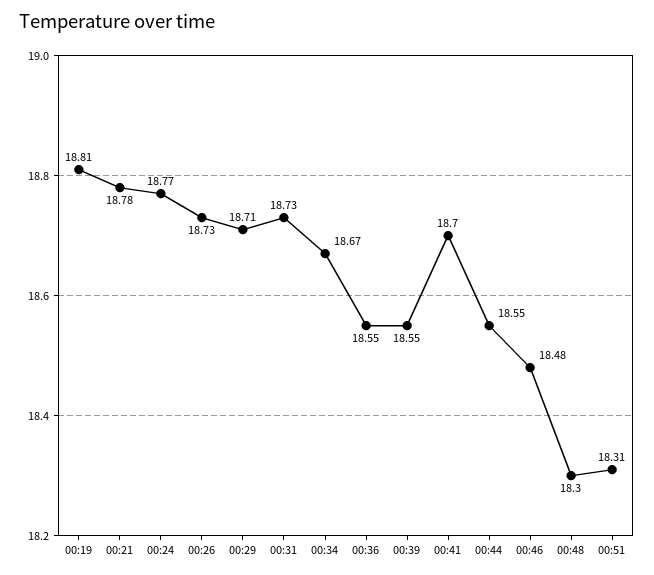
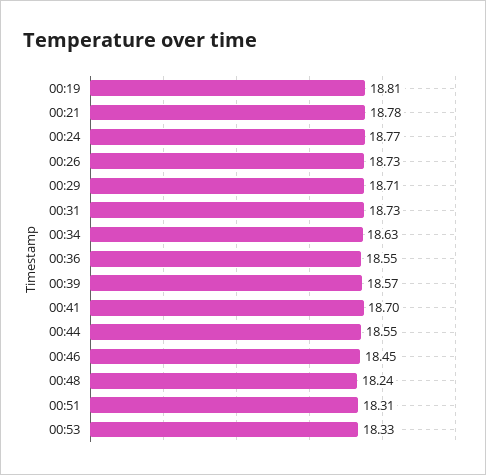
00:34: 18.67 -> 18.63
00:39: 18.55 -> 18.57
00:46: 18.48 -> 18.45
00:48: 18.3 -> 18.24
00:53: none -> 18.33

